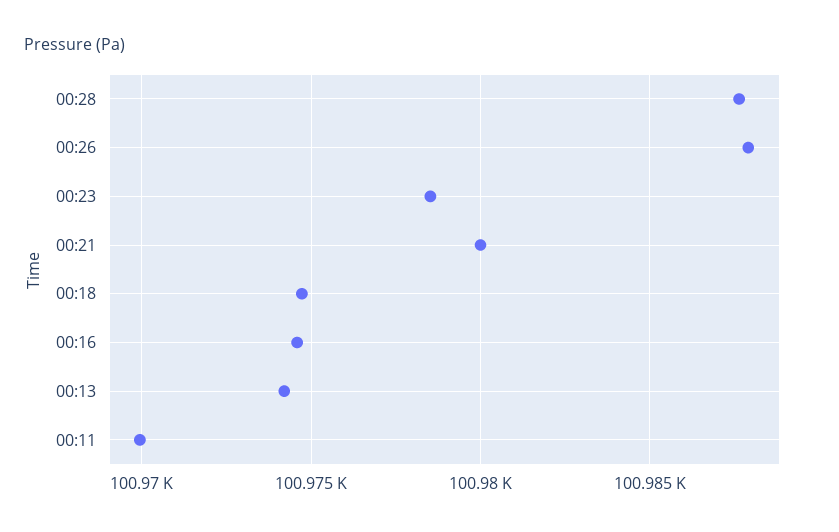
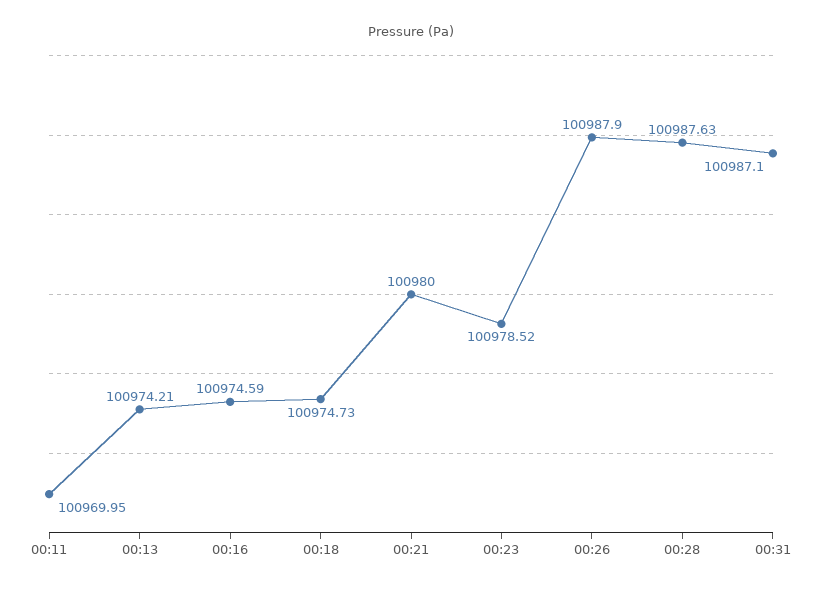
00:31: none -> 100987.1

